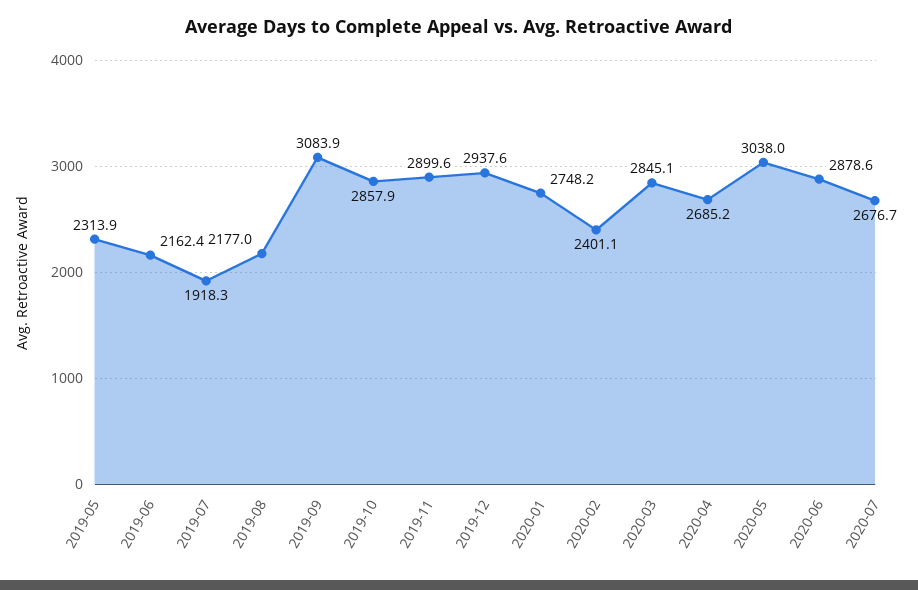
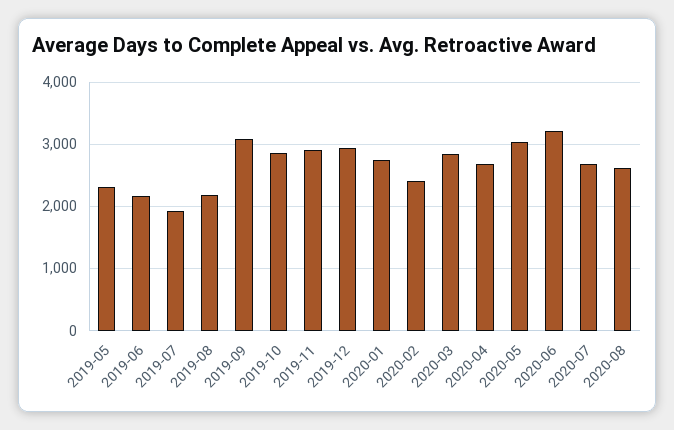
2020-06: 2878.6 -> 3200
2020-08: none -> 2600

